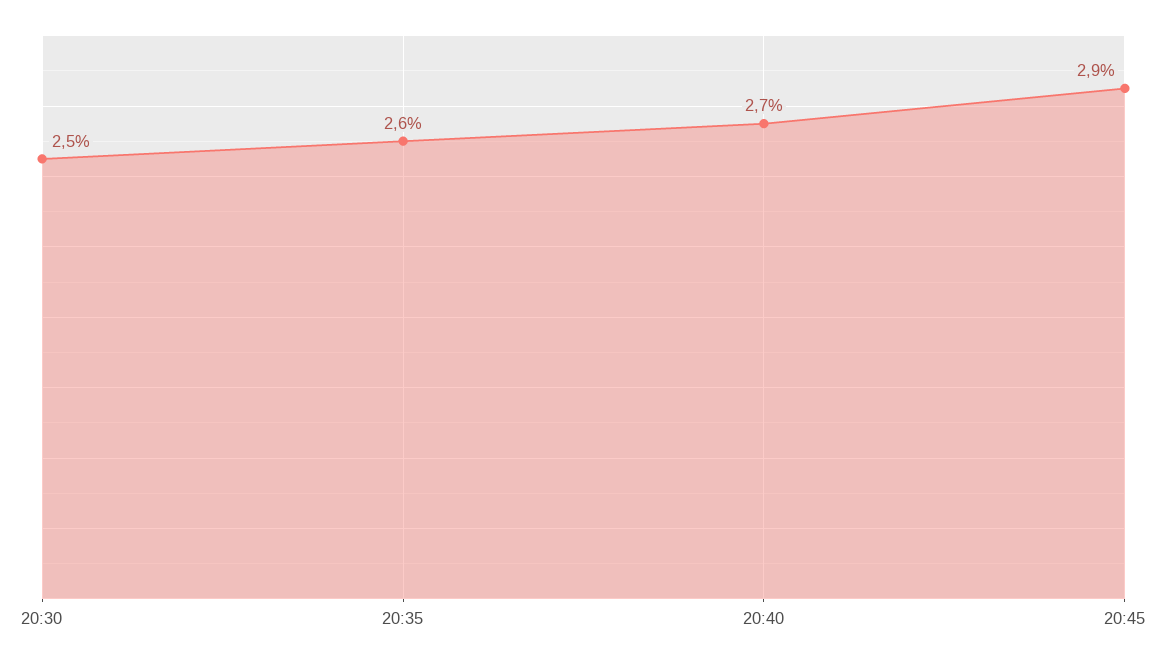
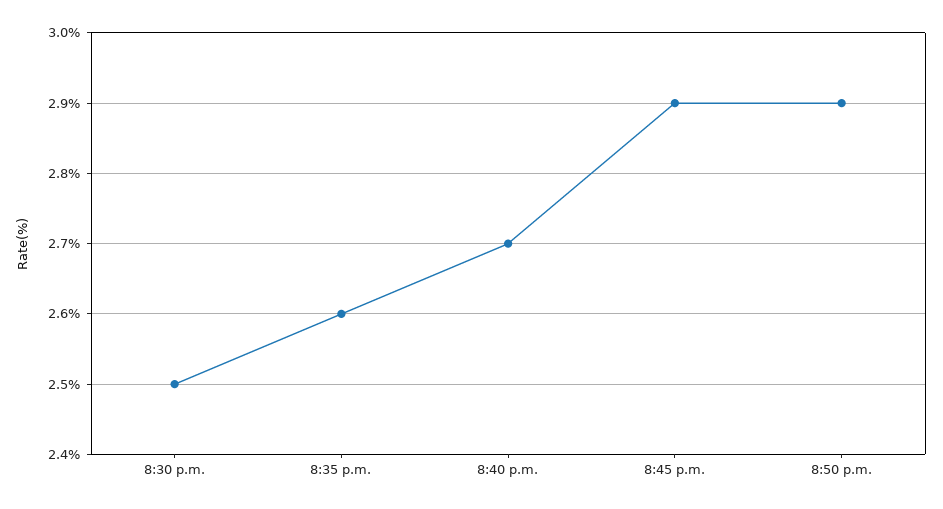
8:50 p.m.: none -> 2.9

